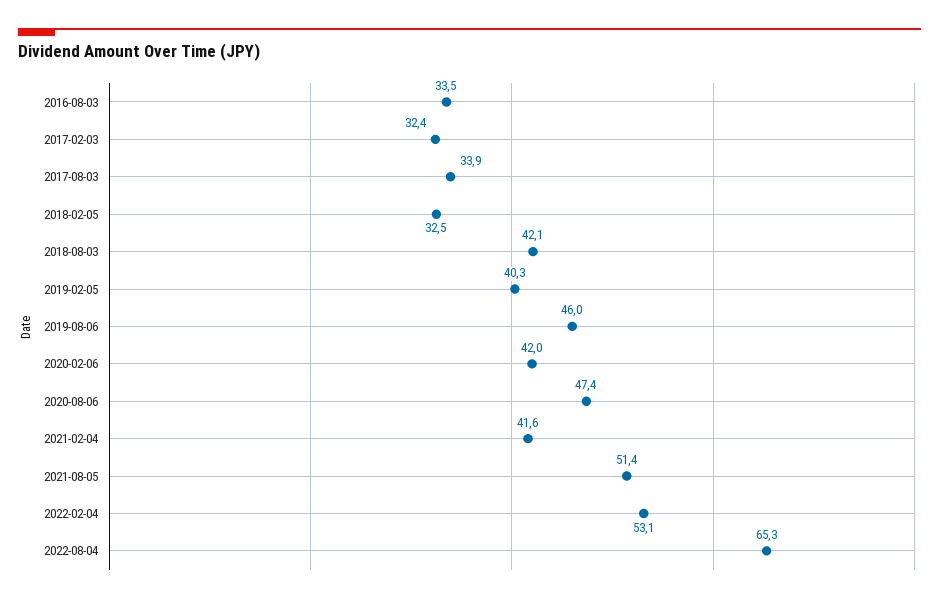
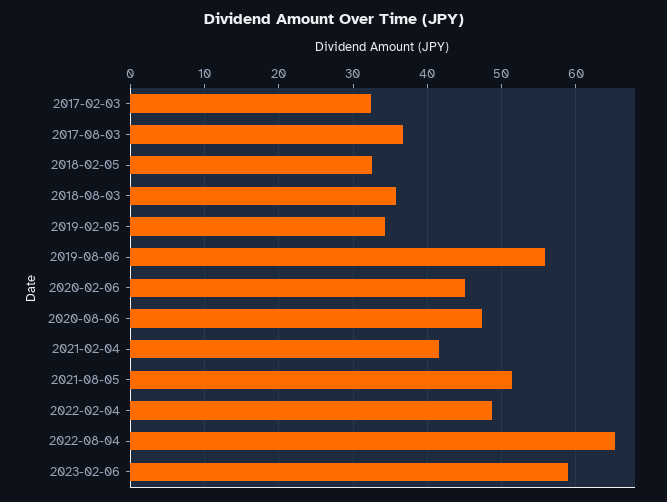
2016-08-03: 33.5 -> none
2017-08-03: 33.9 -> 37
2018-08-03: 42.1 -> 36
2019-02-05: 40.3 -> 34
2019-08-06: 46 -> 56
2020-02-06: 42 -> 45
2022-02-04: 53.1 -> 49
2023-02-06: none -> 59

